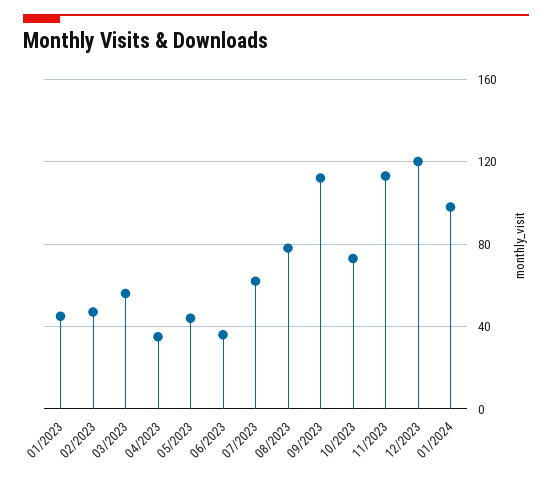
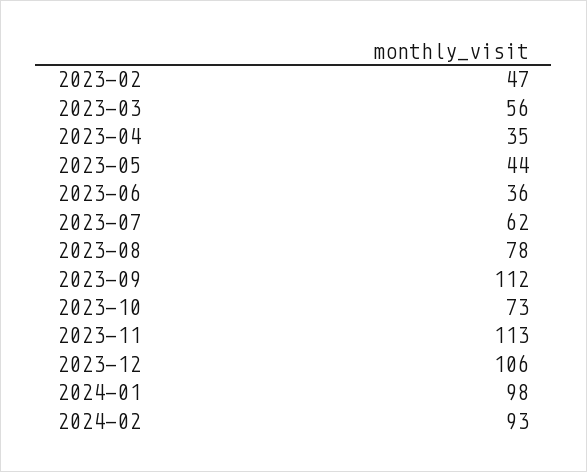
01/2023: 45 -> none
12/2023: 120 -> 106
2024-02: none -> 93

